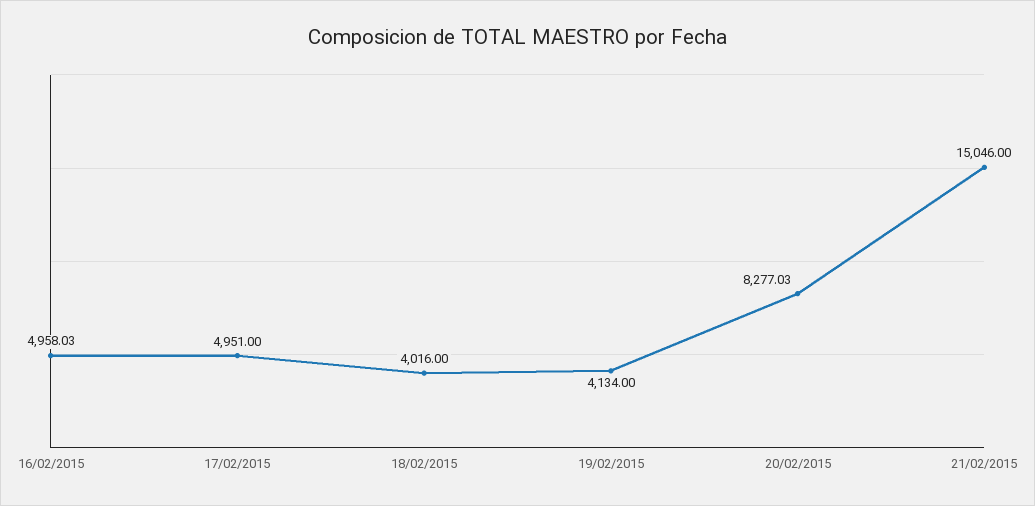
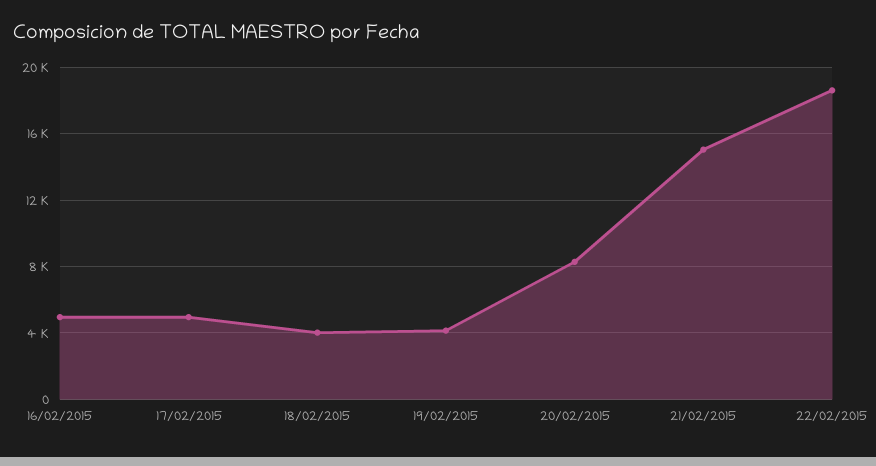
22/02/2015: none -> 18500

